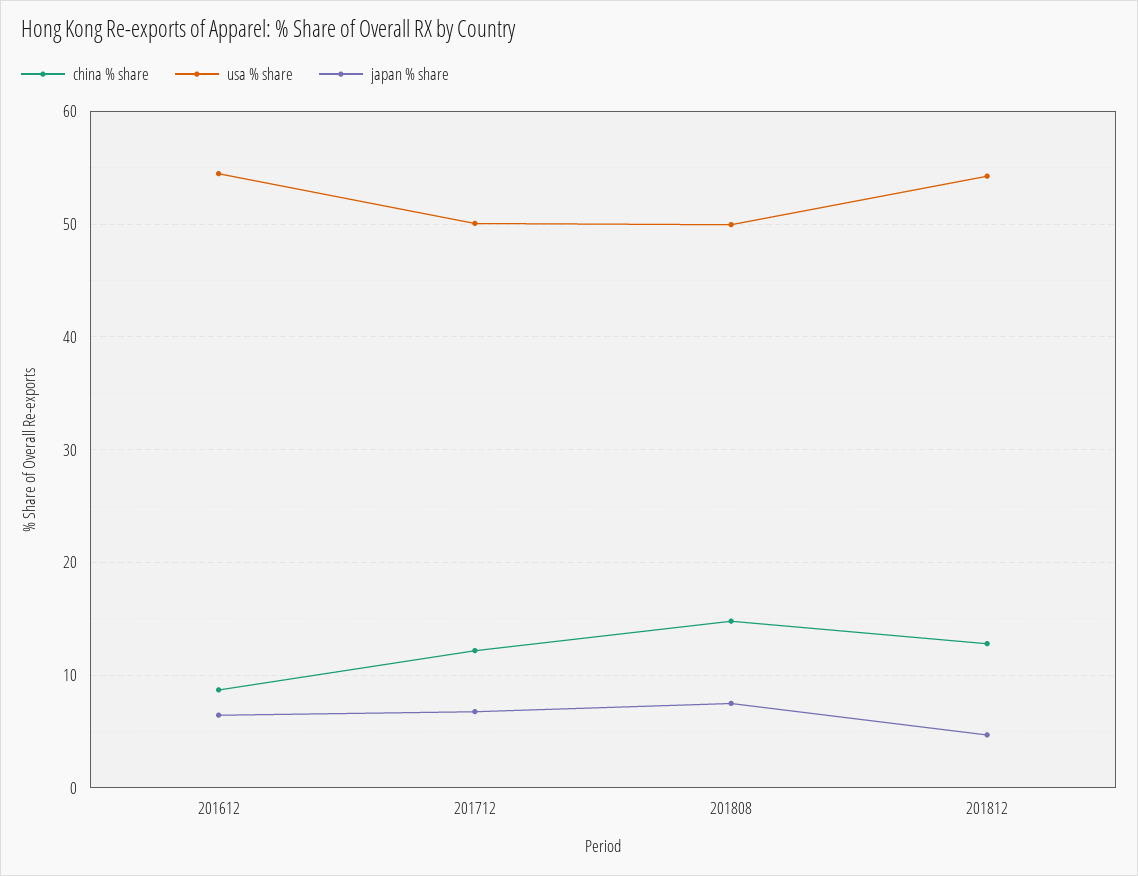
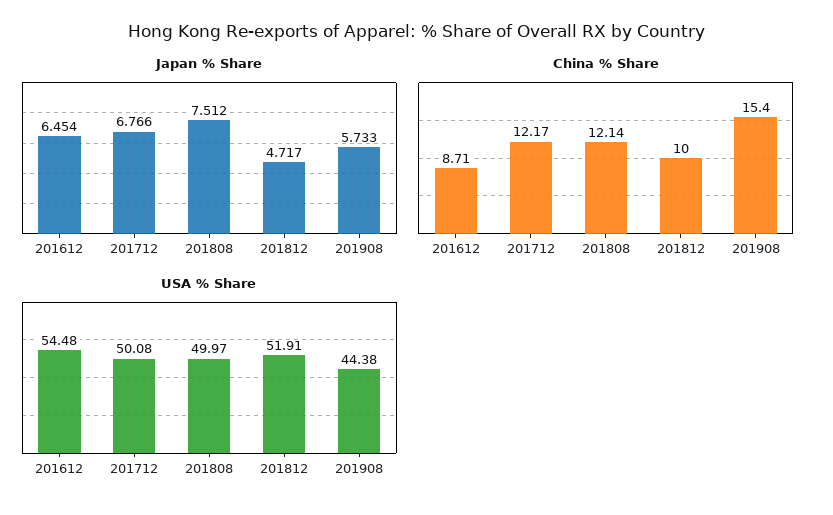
china % share, 201808: 15 -> 12.14
china % share, 201812: 13 -> 10
usa % share, 201812: 54 -> 51.91
japan % share, 201908: none -> 5.733
china % share, 201908: none -> 15.4
usa % share, 201908: none -> 44.38

